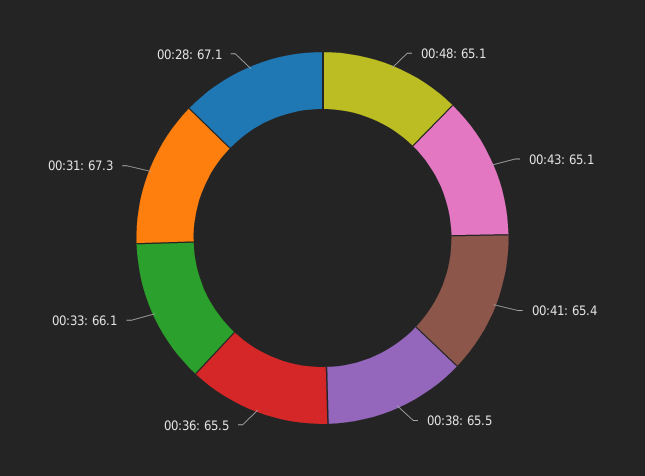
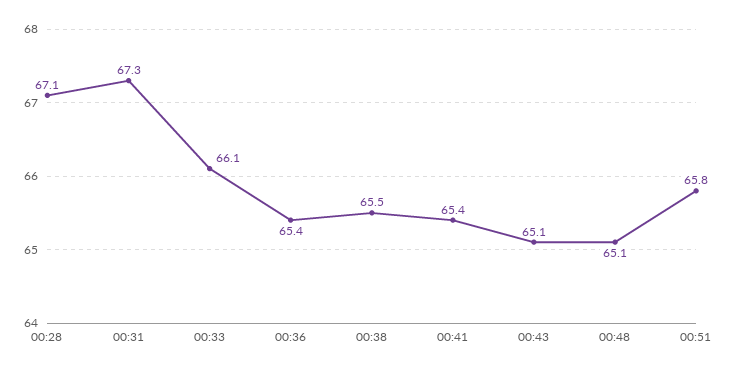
00:36: 65.5 -> 65.4
00:51: none -> 65.8

